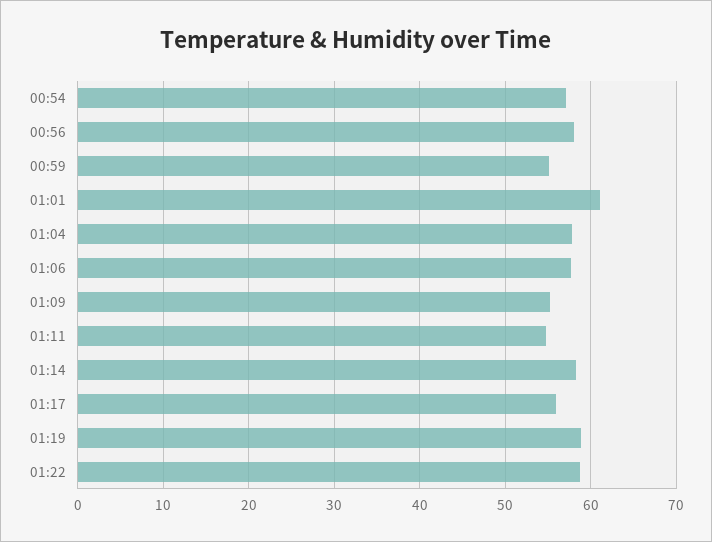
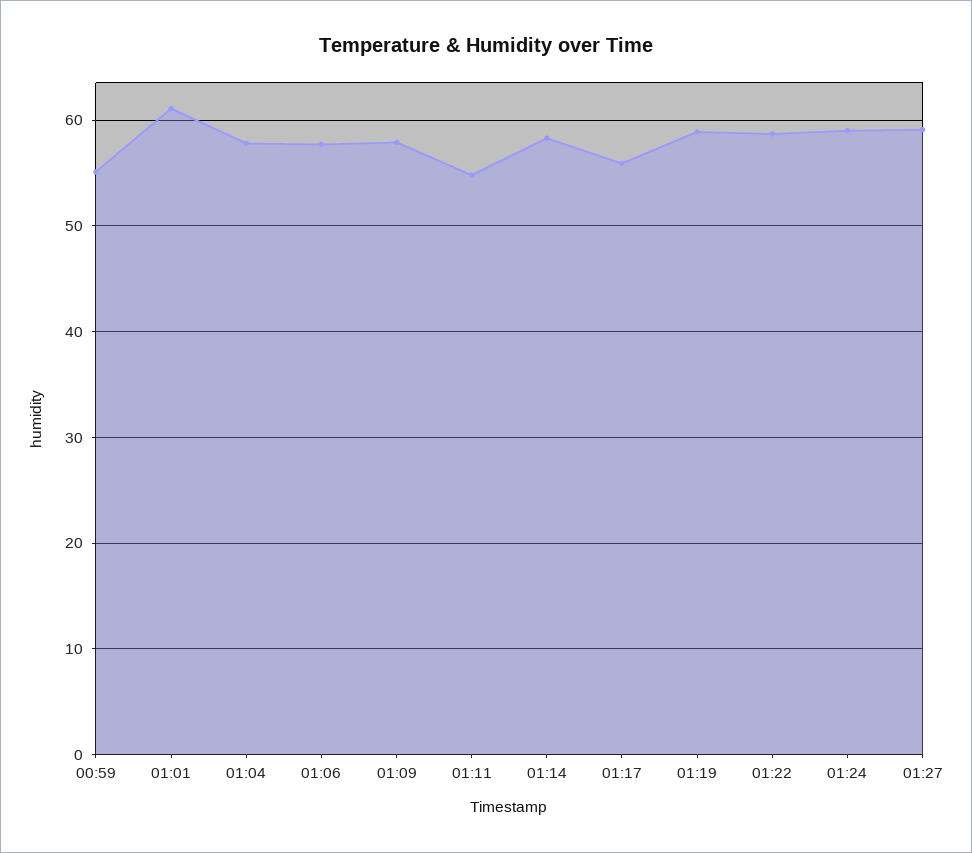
00:54: 57 -> none
00:56: 58 -> none
01:09: 55 -> 58
01:24: none -> 59
01:27: none -> 59

